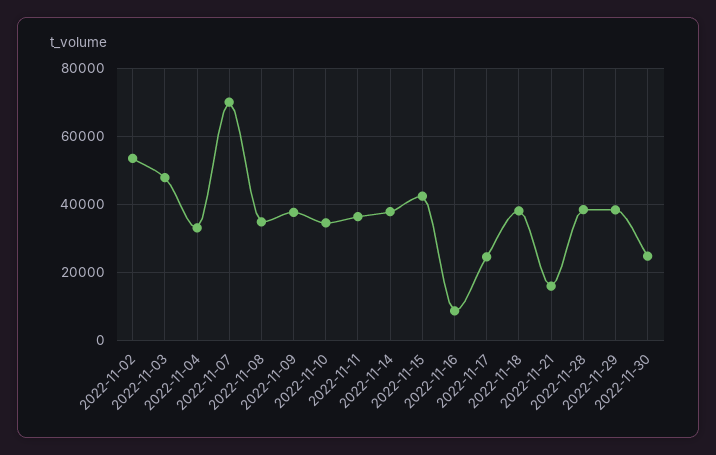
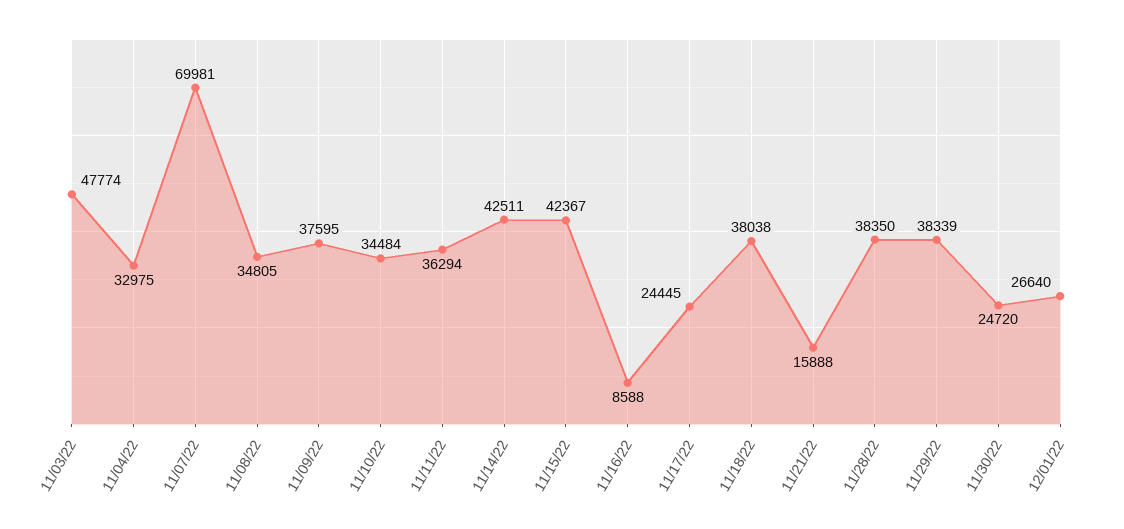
2022-11-02: 54000 -> none
2022-11-14: 38000 -> 42511
12/01/22: none -> 26640

